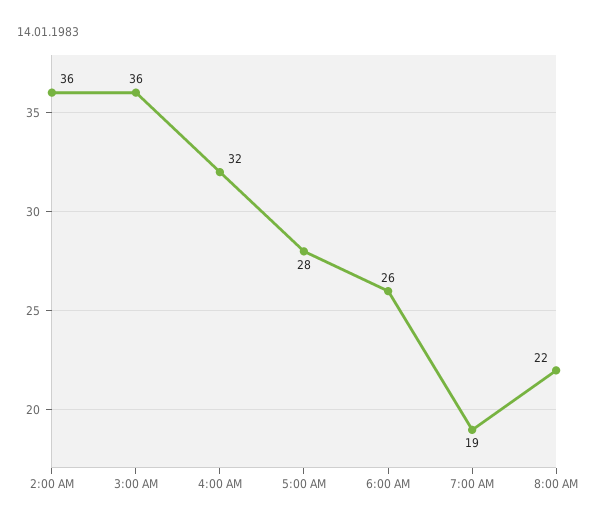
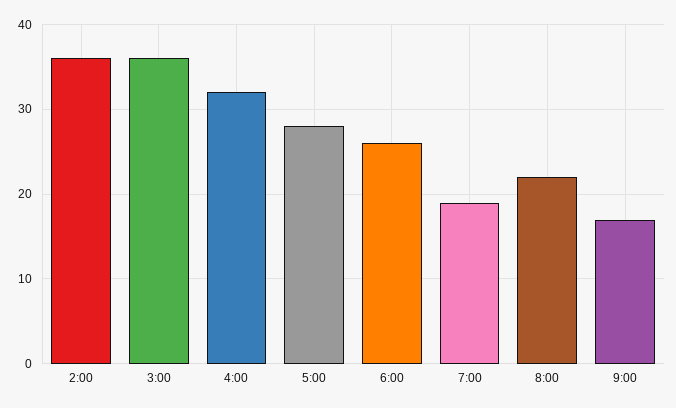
9:00: none -> 17

